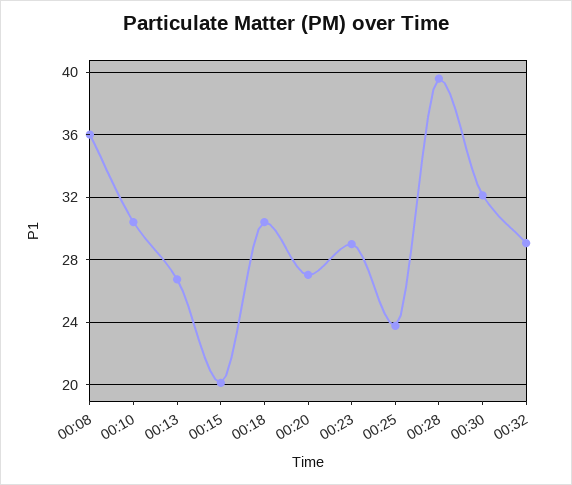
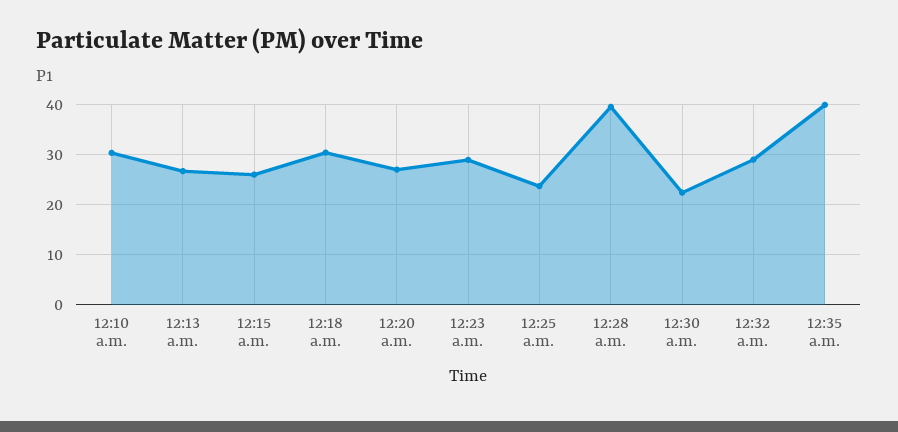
00:08: 36 -> none
00:15: 20 -> 26
00:30: 32 -> 22
12:35 a.m.: none -> 40

